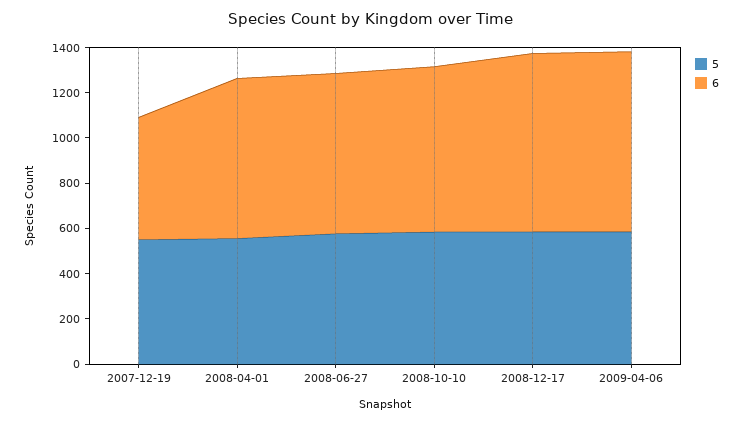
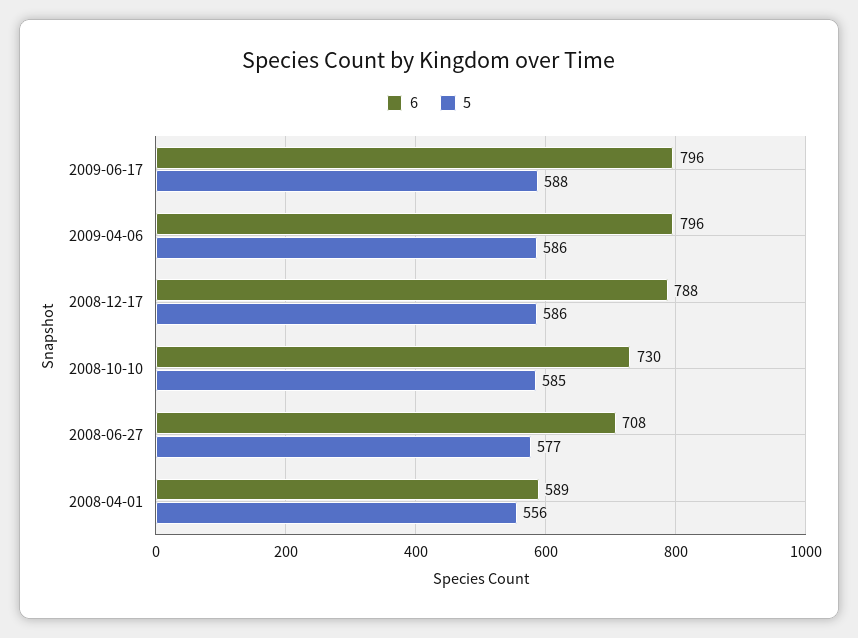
5, 2007-12-19: 550 -> none
6, 2007-12-19: 550 -> none
6, 2008-04-01: 700 -> 589
6, 2009-06-17: none -> 796
5, 2009-06-17: none -> 588

